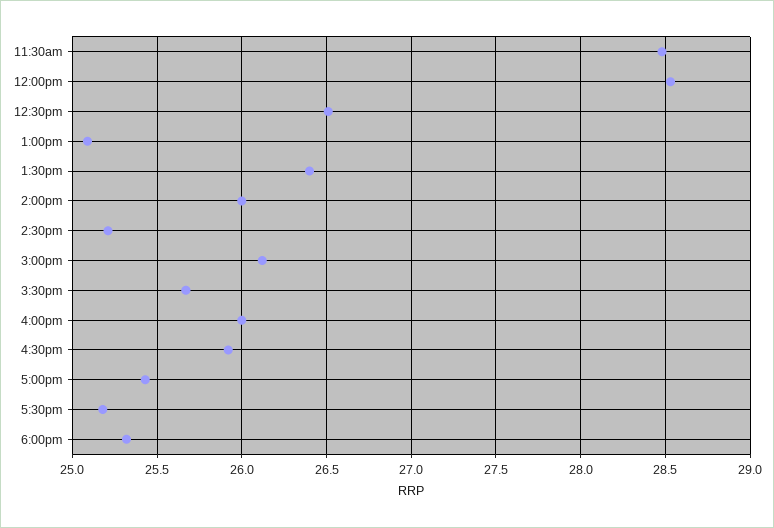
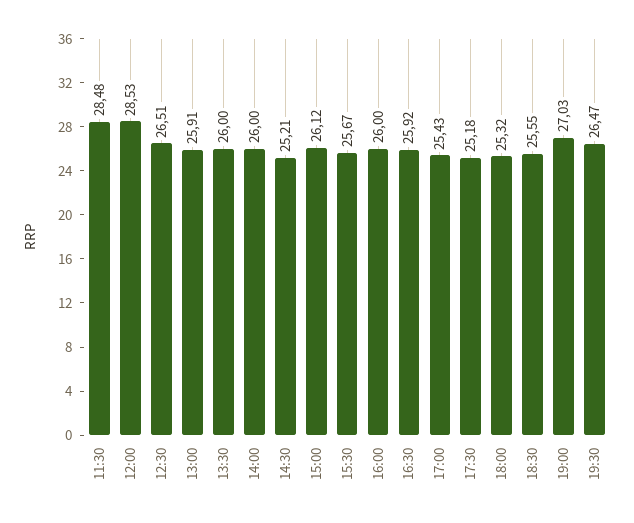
1:00pm: 25.1 -> 25.91
1:30pm: 26.4 -> 26
18:30: none -> 25.55
19:00: none -> 27.03
19:30: none -> 26.47

